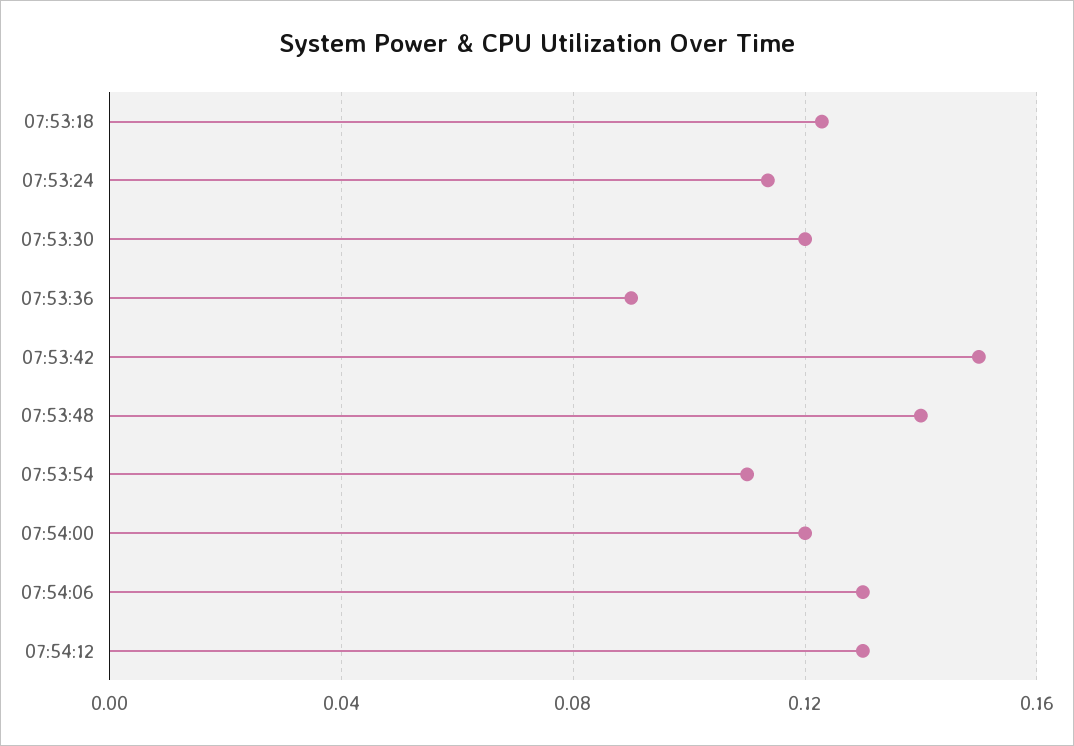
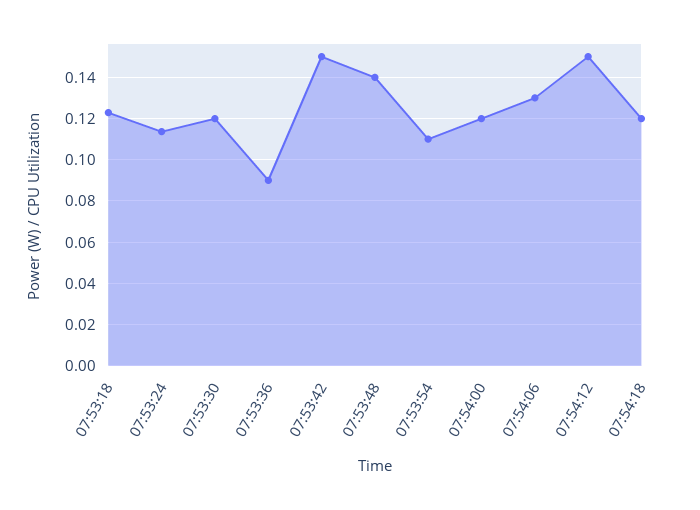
07:54:12: 0.13 -> 0.15
07:54:18: none -> 0.12

